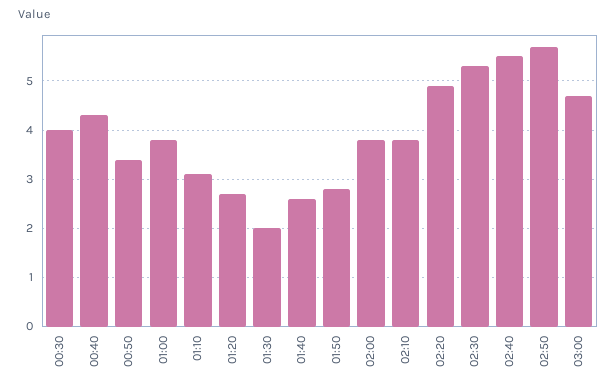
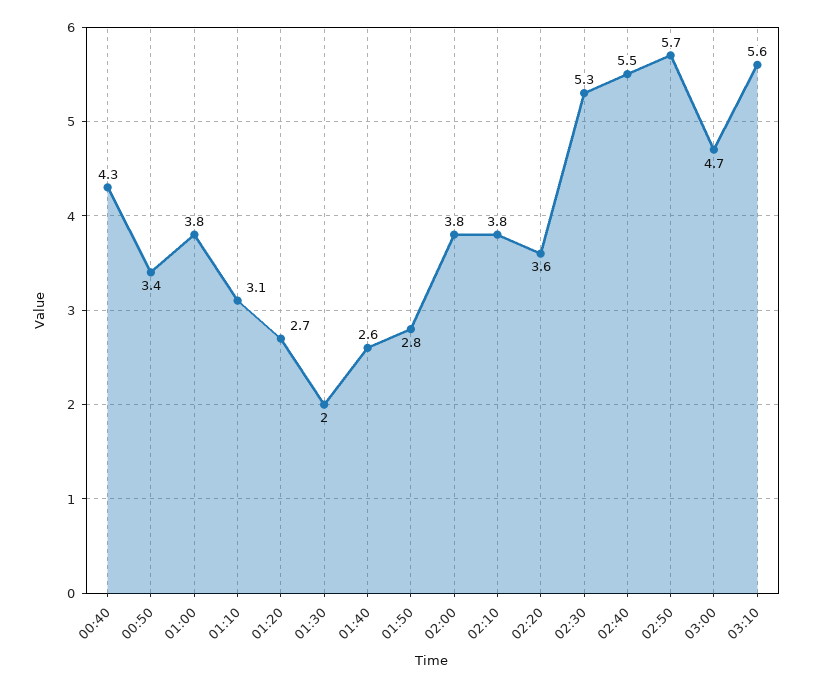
00:30: 4 -> none
02:20: 5 -> 3.6
03:10: none -> 5.6

